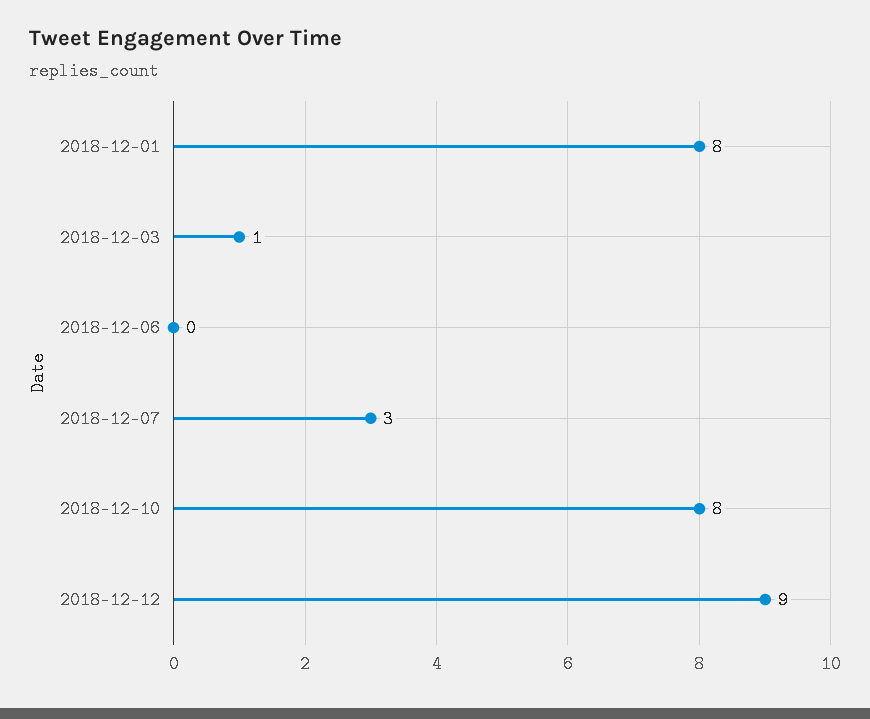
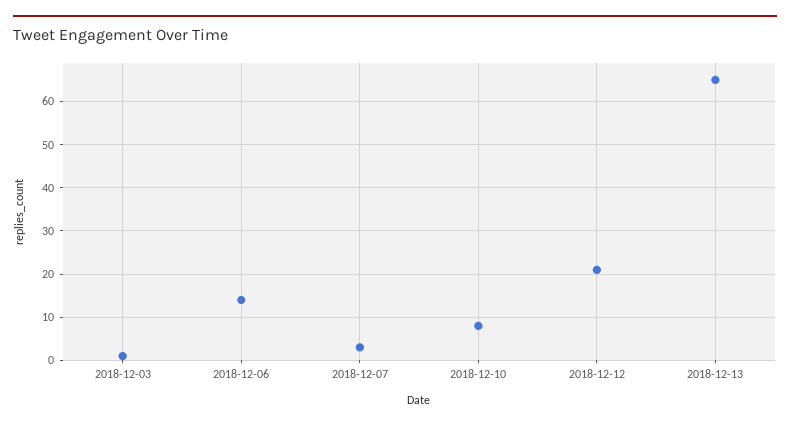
2018-12-01: 8 -> none
2018-12-06: 0 -> 15
2018-12-12: 9 -> 20
2018-12-13: none -> 65

